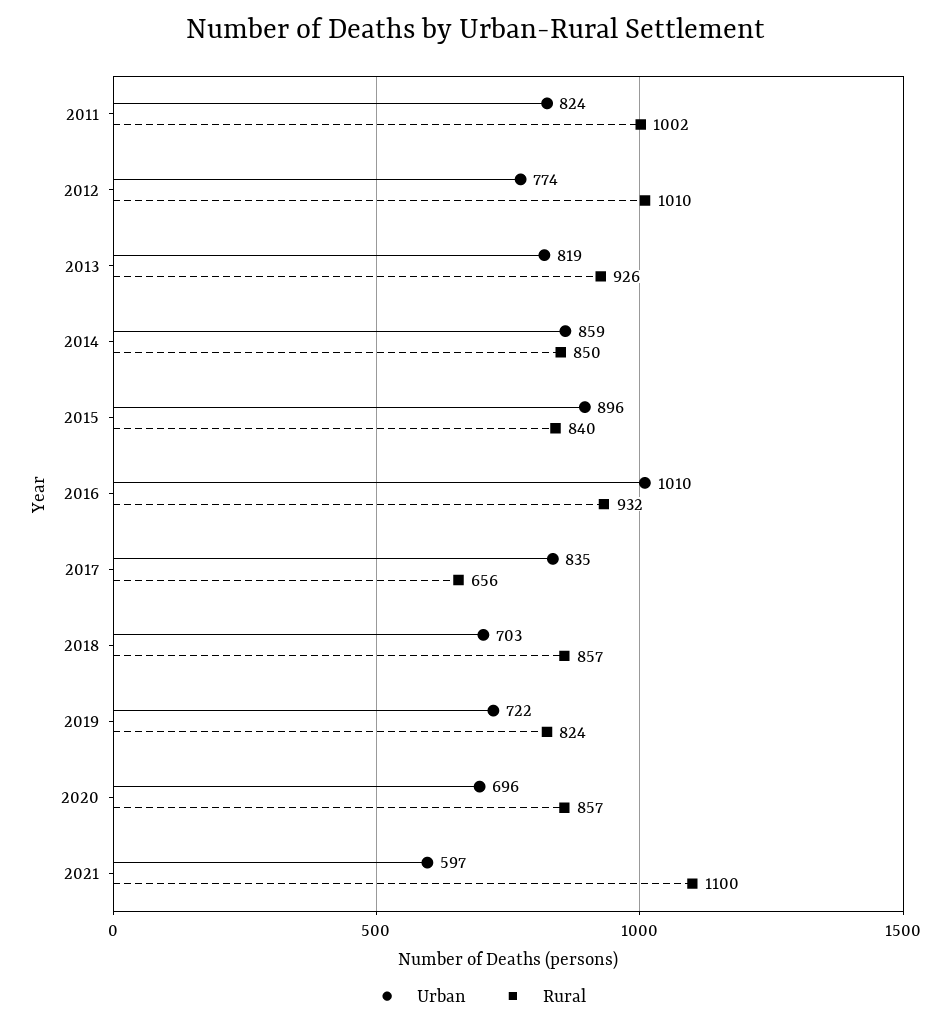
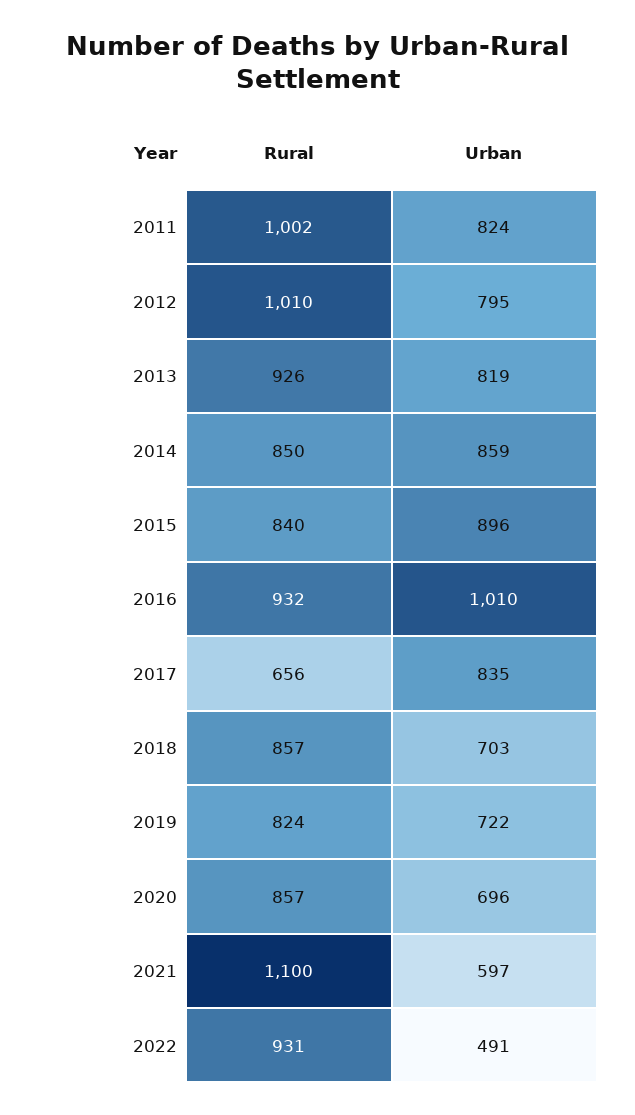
Urban, 2012: 774 -> 795
Rural, 2022: none -> 931
Urban, 2022: none -> 491

